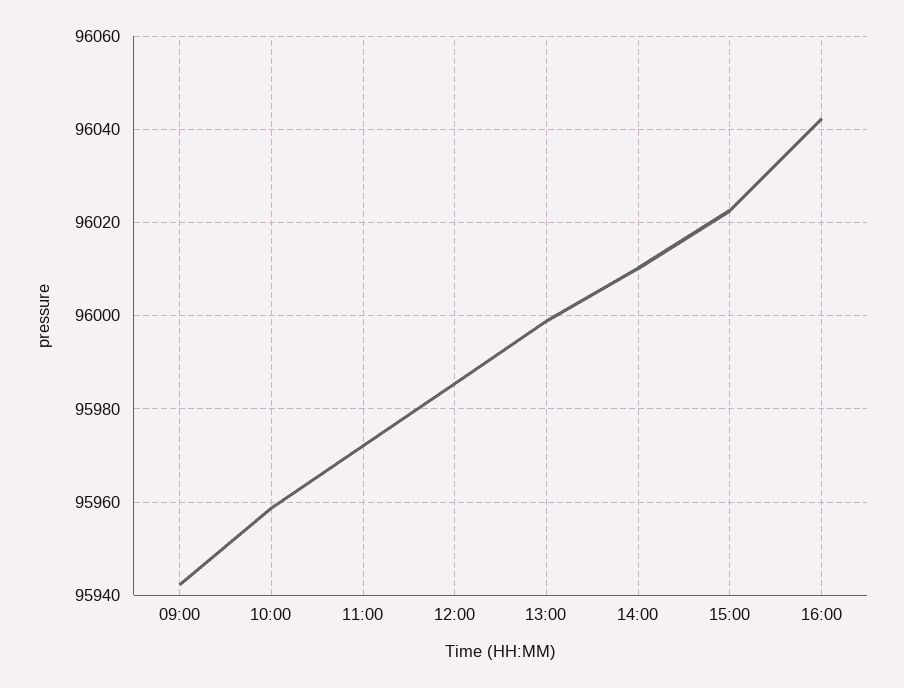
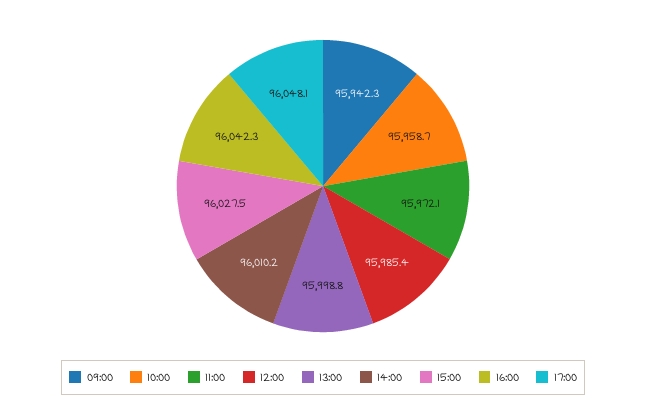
15:00: 96022 -> 96027.5
17:00: none -> 96048.1

